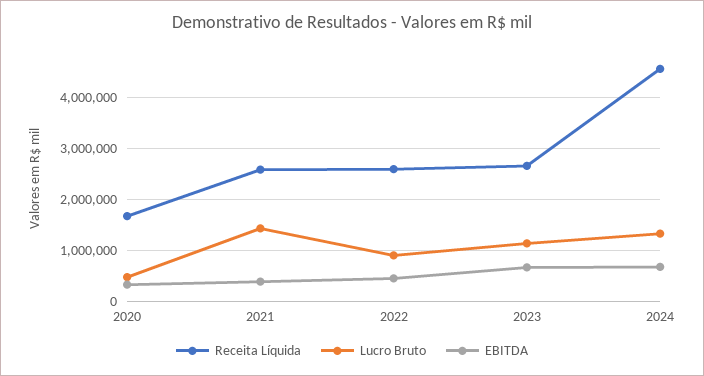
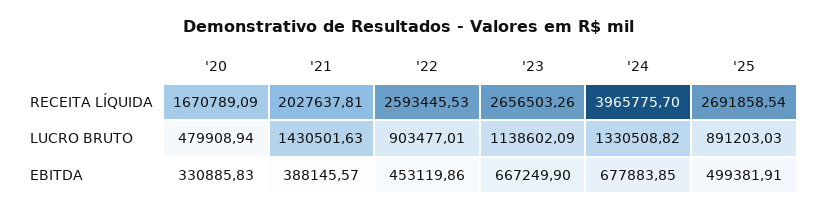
Receita Líquida, 2021: 2600000 -> 2027637.81
Receita Líquida, 2024: 4600000 -> 3965775.7
Receita Líquida, '25: none -> 2691858.54
Lucro Bruto, '25: none -> 891203.03
EBITDA, '25: none -> 499381.91

